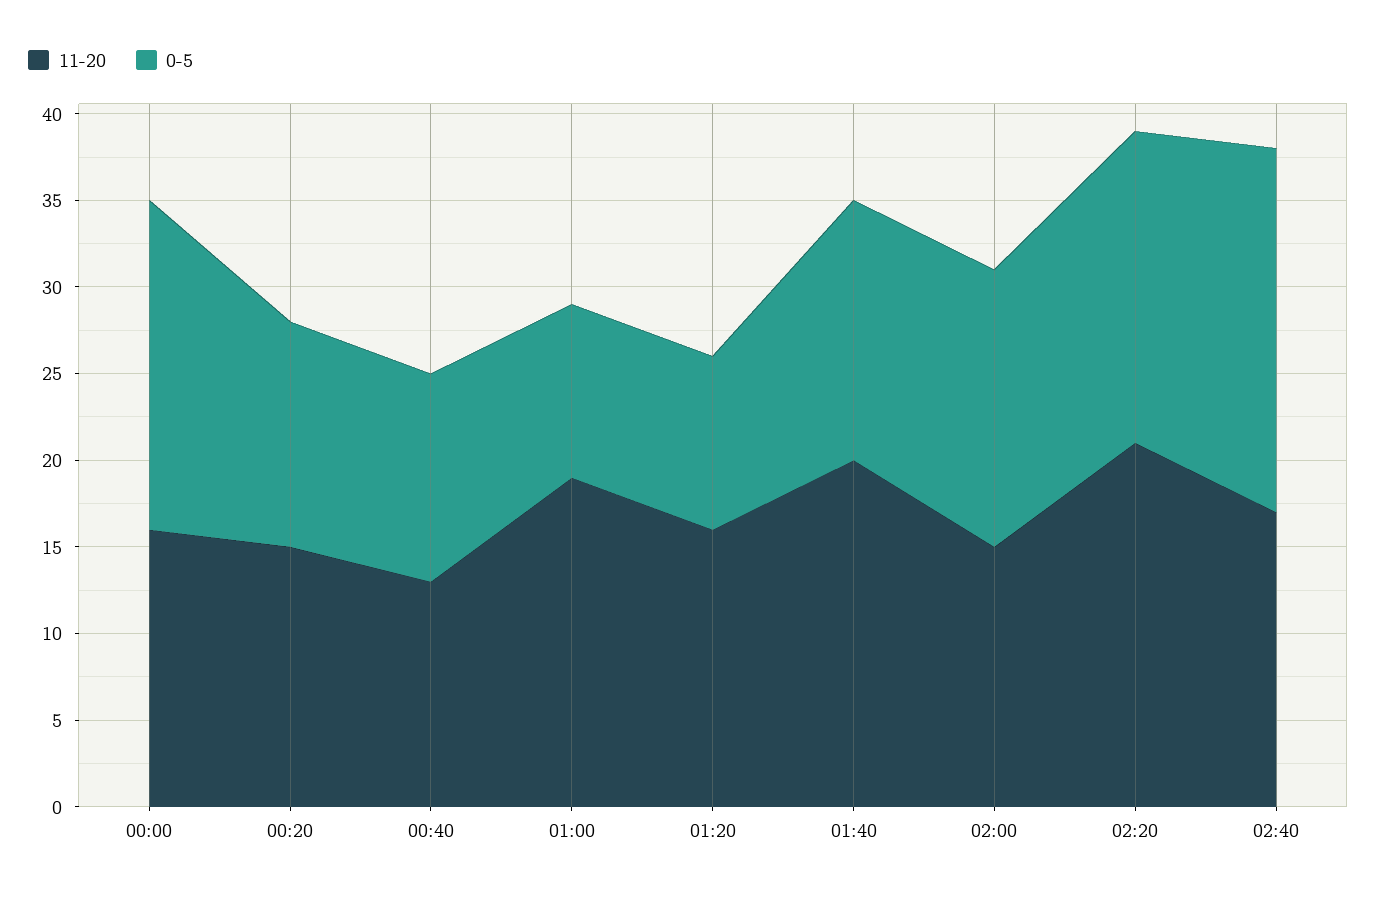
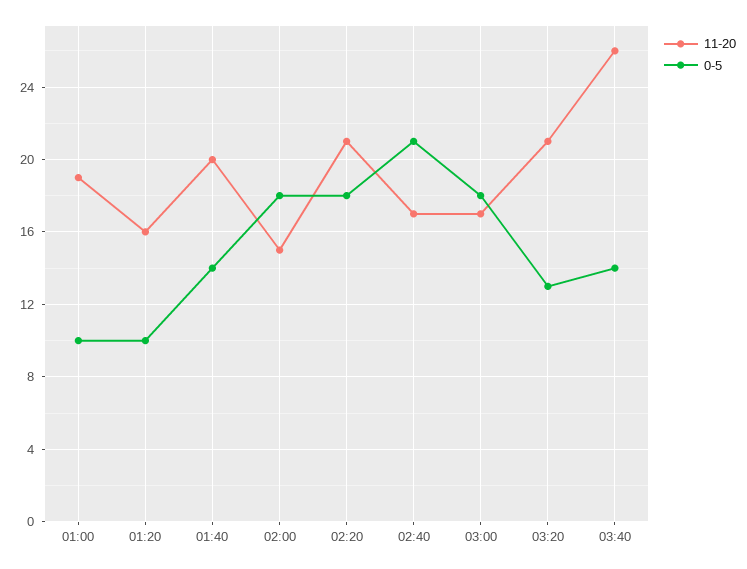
11-20, 00:00: 16 -> none
0-5, 00:00: 19 -> none
11-20, 00:20: 15 -> none
0-5, 00:20: 13 -> none
11-20, 00:40: 13 -> none
0-5, 00:40: 12 -> none
0-5, 01:40: 15 -> 14
0-5, 02:00: 16 -> 18
11-20, 03:00: none -> 17
0-5, 03:00: none -> 18
11-20, 03:20: none -> 21
0-5, 03:20: none -> 13
11-20, 03:40: none -> 26
0-5, 03:40: none -> 14

